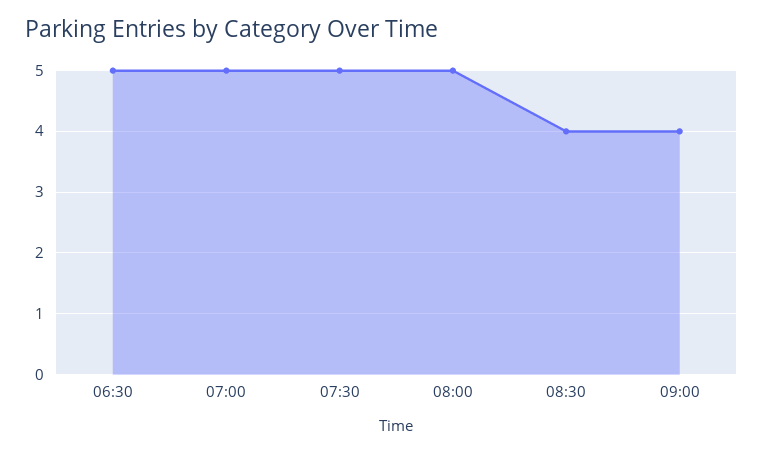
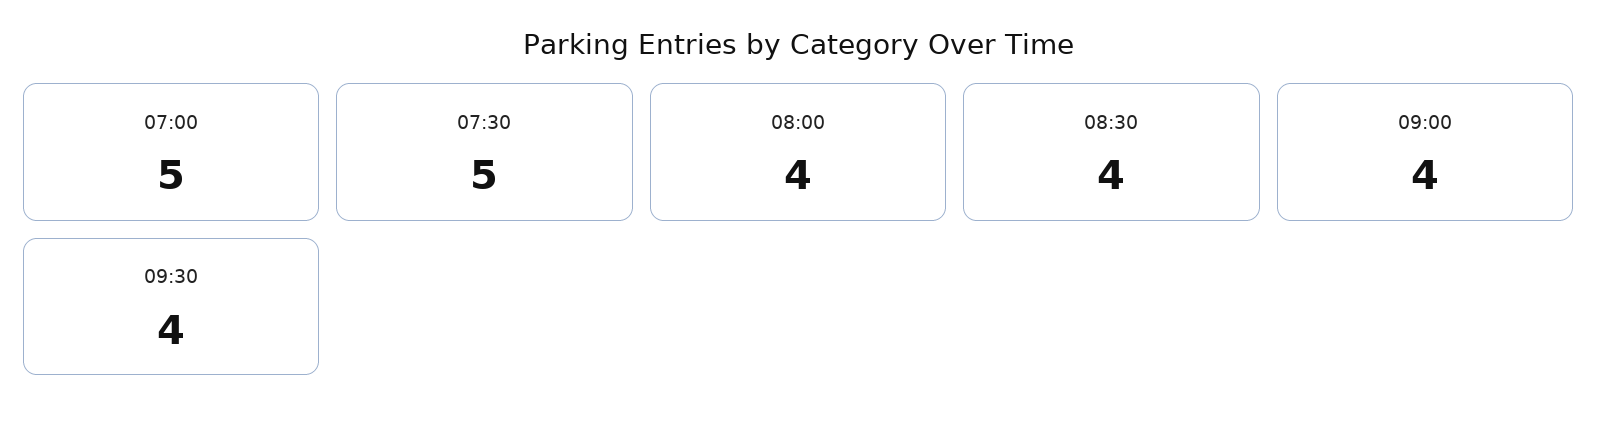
06:30: 5 -> none
08:00: 5 -> 4
09:30: none -> 4

